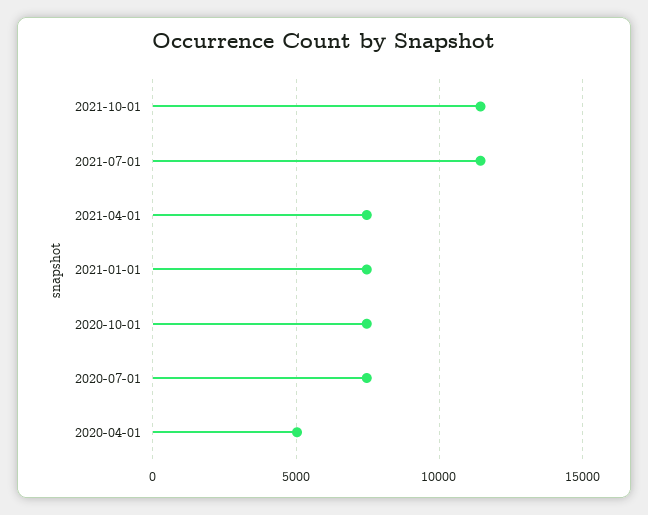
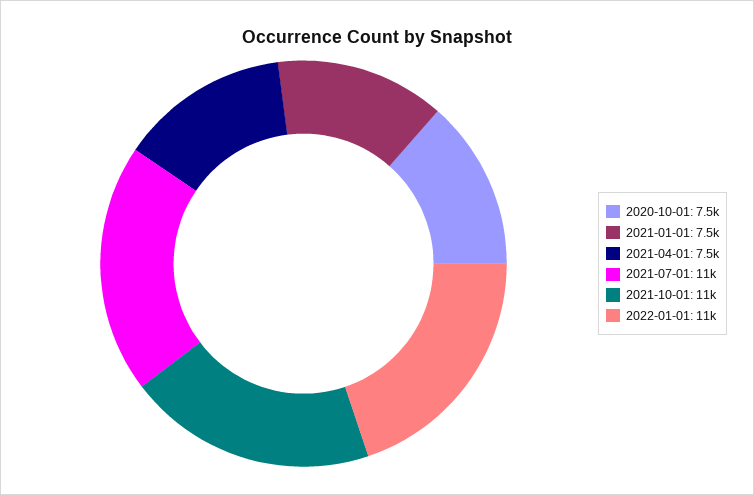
2020-07-01: 7500 -> none
2020-04-01: 5000 -> none
2022-01-01: none -> 11000

